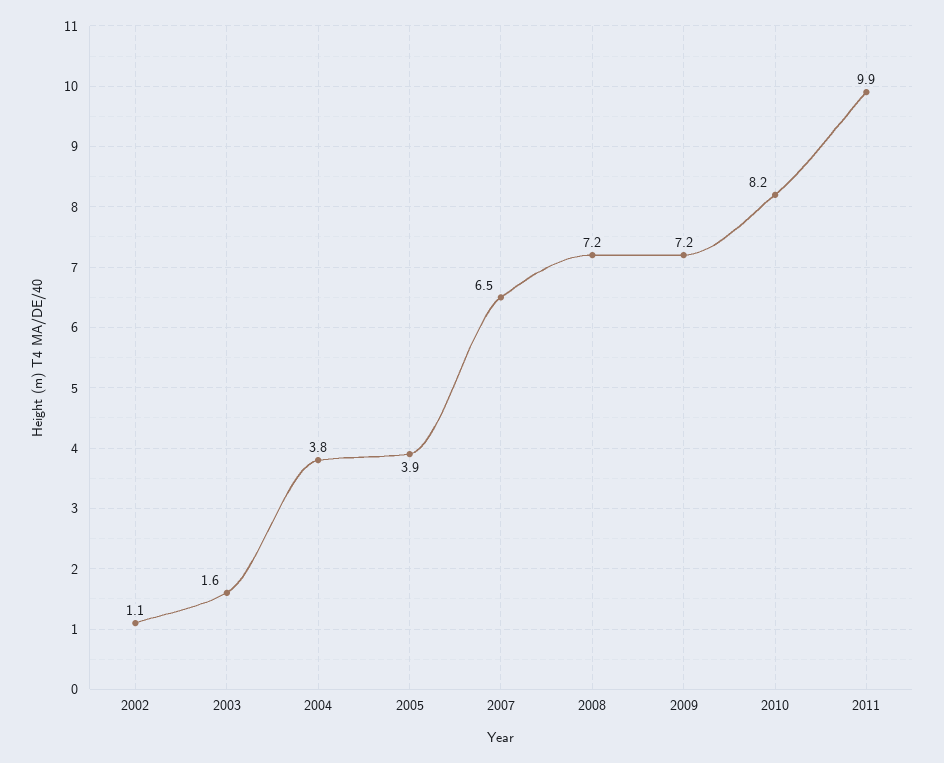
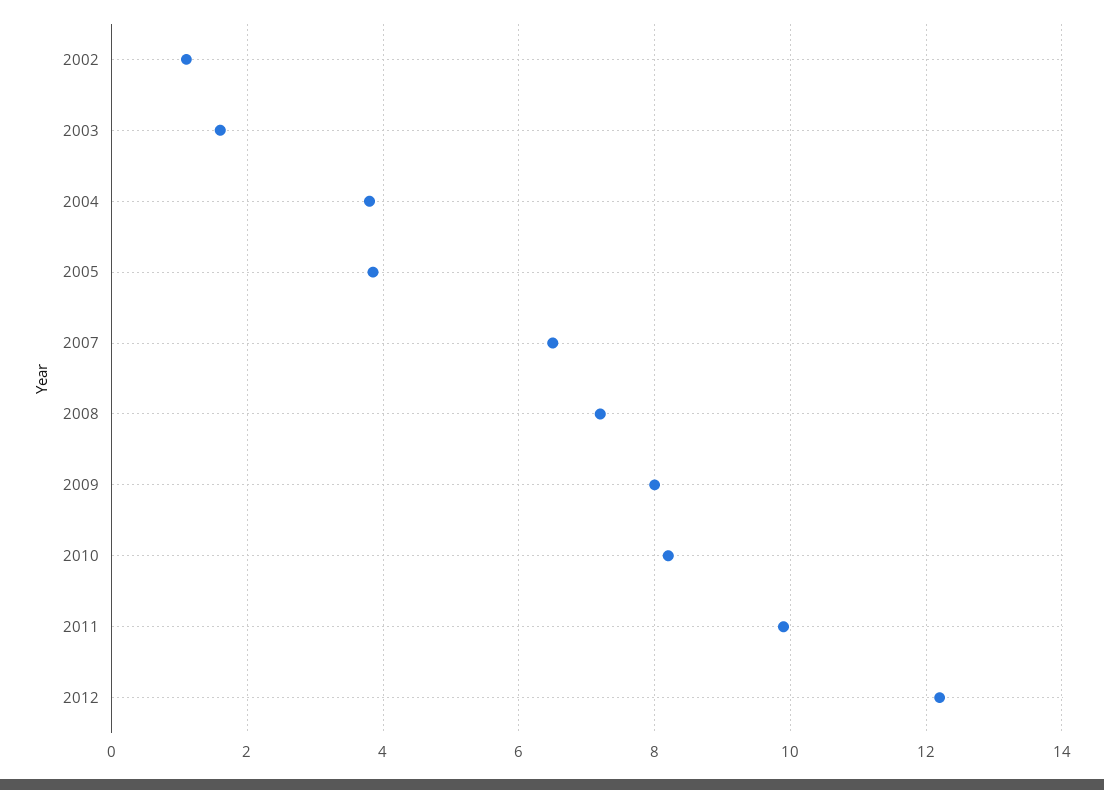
2009: 7.2 -> 8
2012: none -> 12.2

